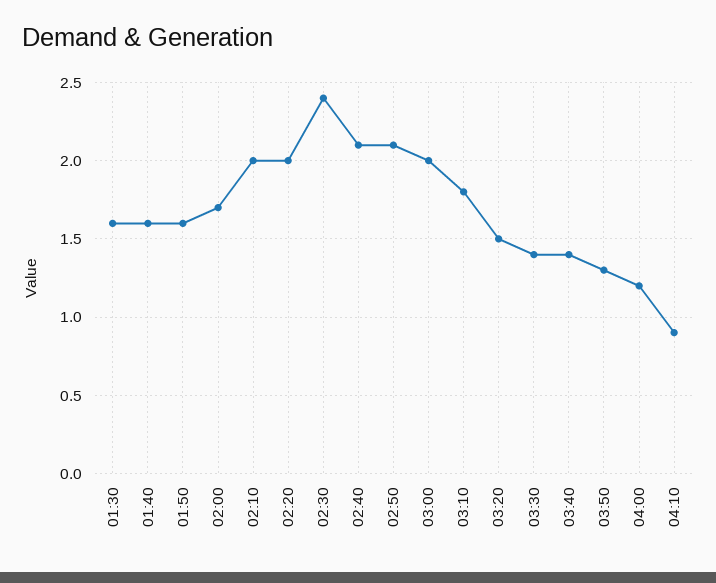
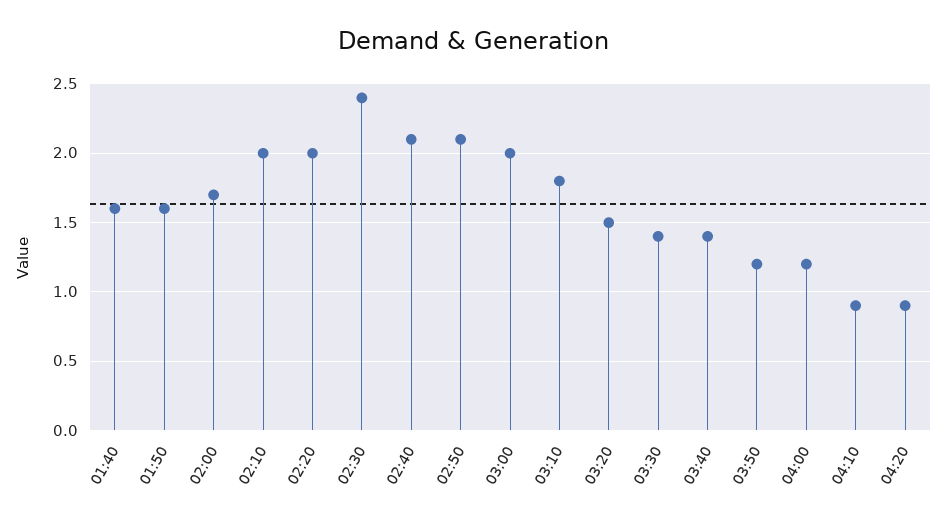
01:30: 1.6 -> none
03:50: 1.3 -> 1.2
04:20: none -> 0.9

